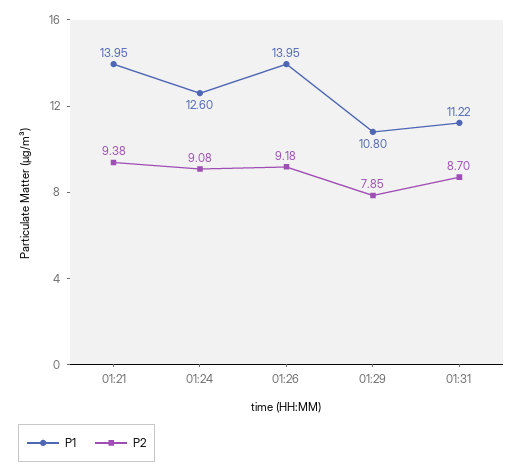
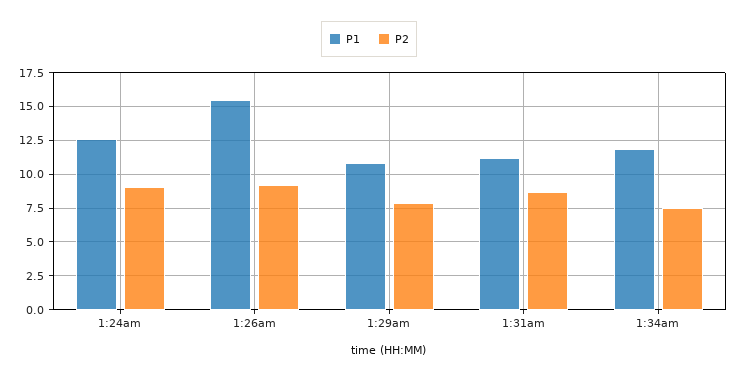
P1, 01:21: 13.95 -> none
P2, 01:21: 9.38 -> none
P1, 01:26: 13.95 -> 15.5
P1, 1:34am: none -> 12
P2, 1:34am: none -> 7.5

